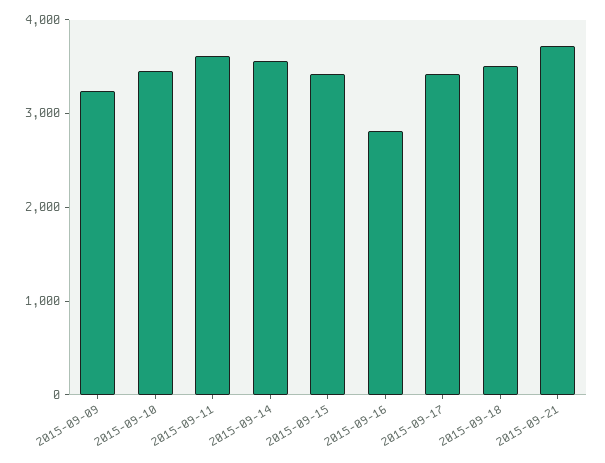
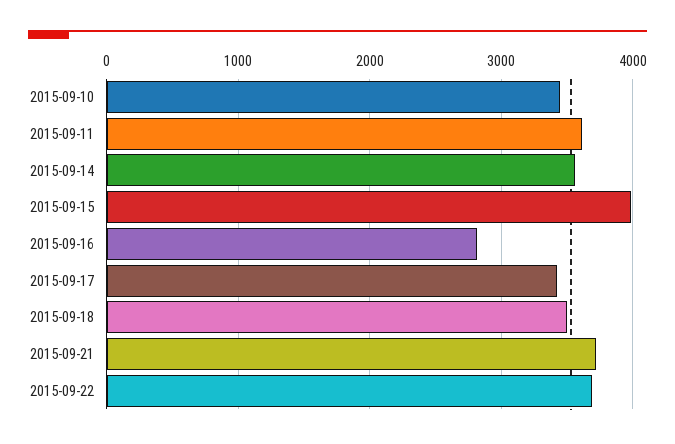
2015-09-09: 3200 -> none
2015-09-15: 3400 -> 4000
2015-09-22: none -> 3700

